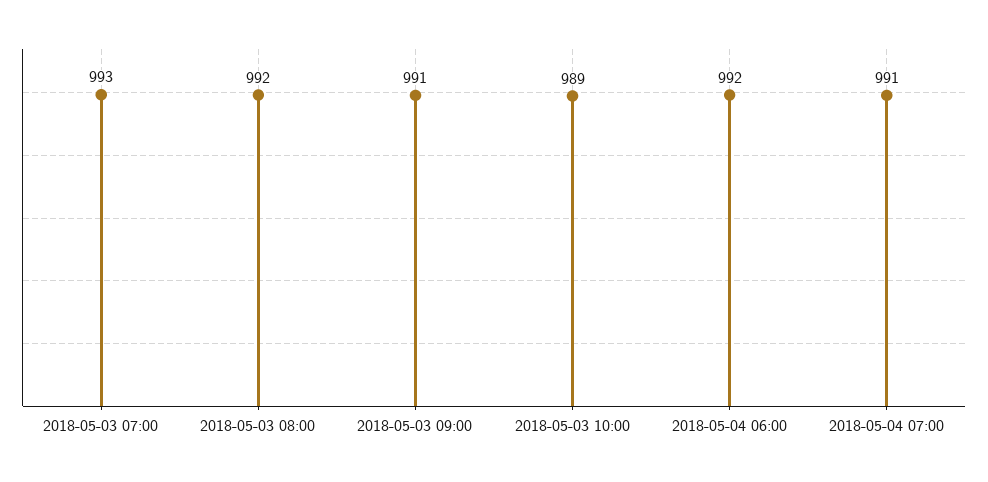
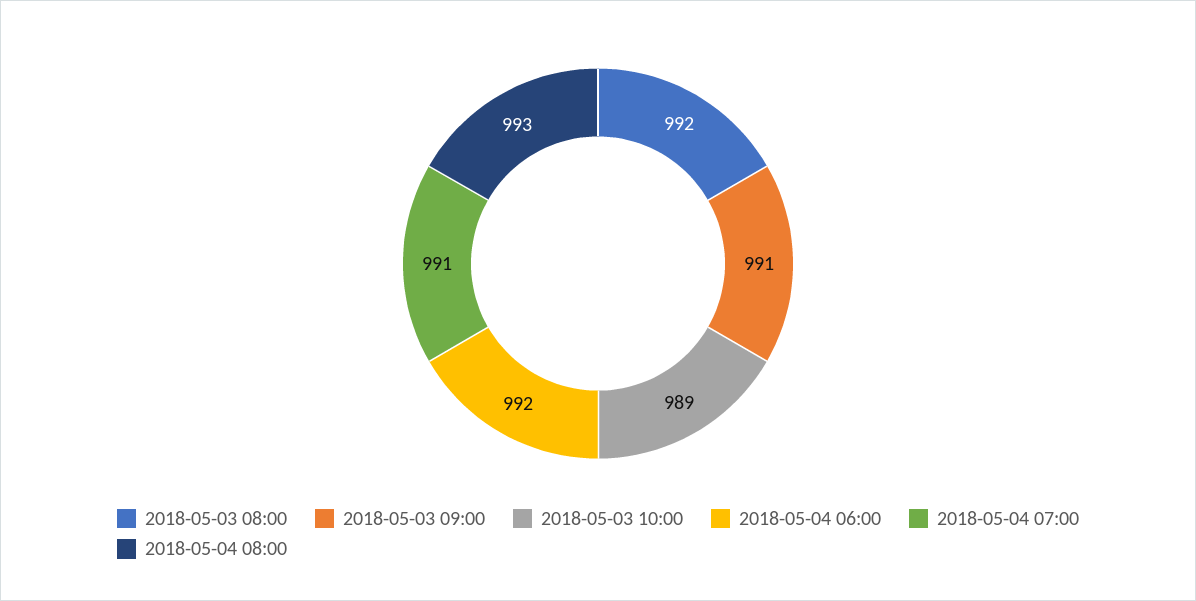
2018-05-03 07:00: 993 -> none
2018-05-04 08:00: none -> 993

